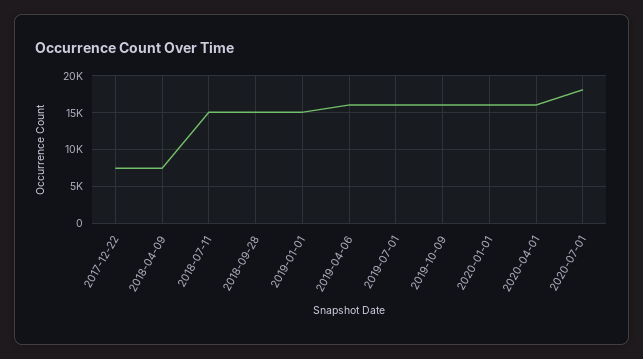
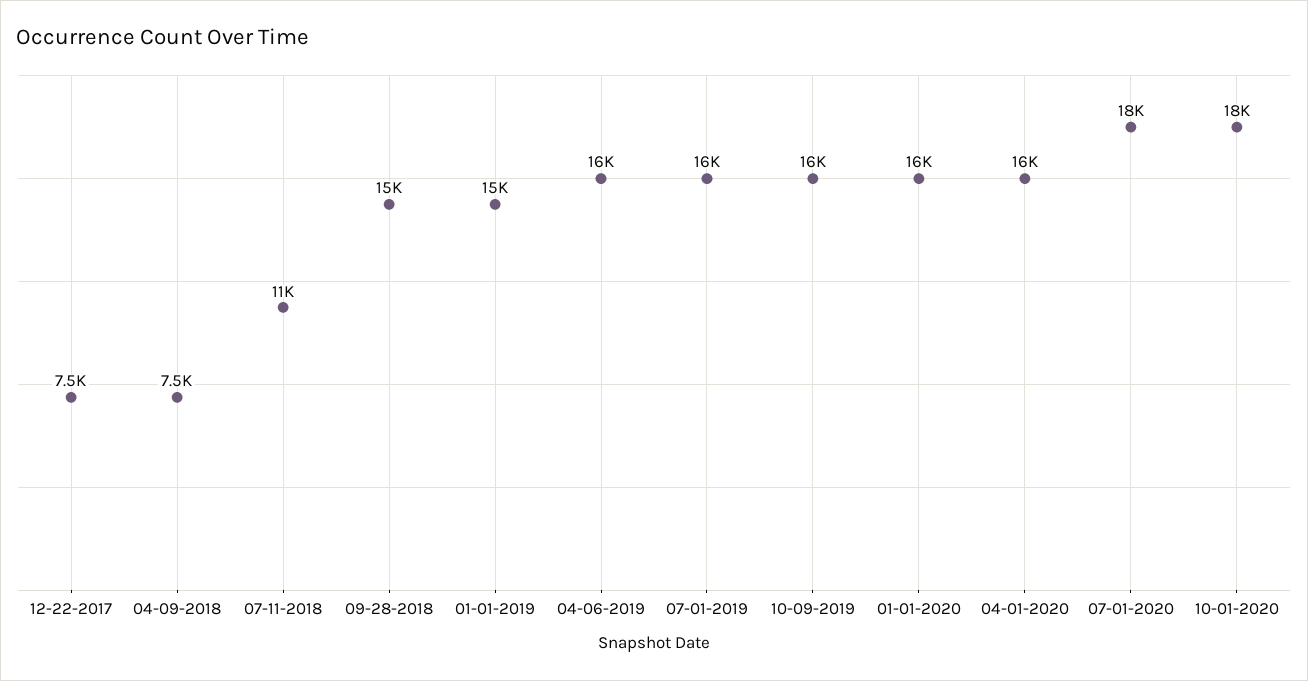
2018-07-11: 15000 -> 11000
10-01-2020: none -> 18000

